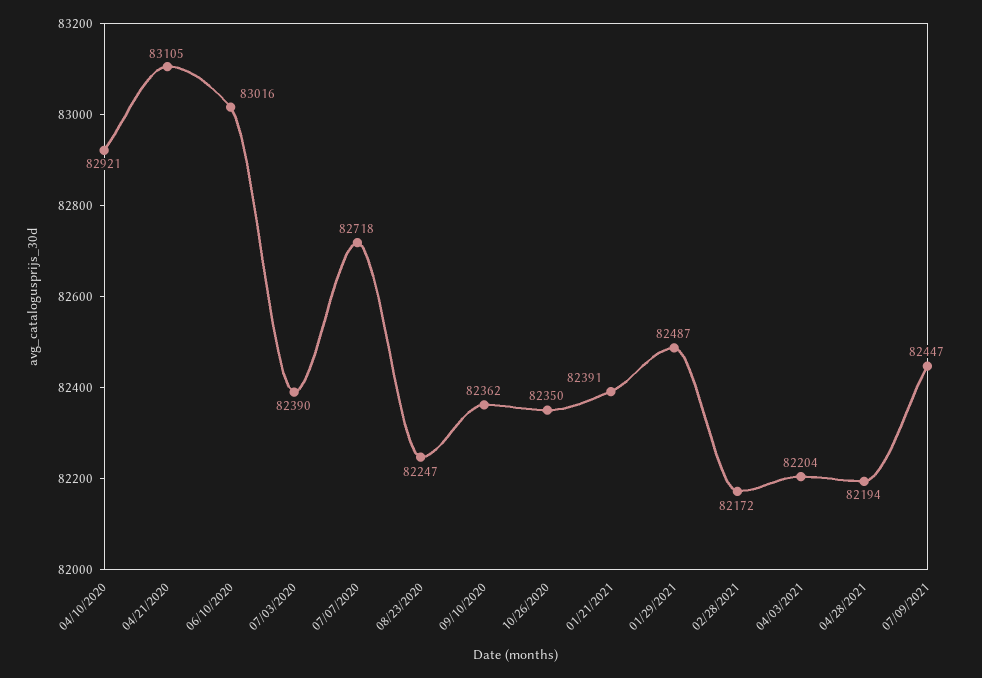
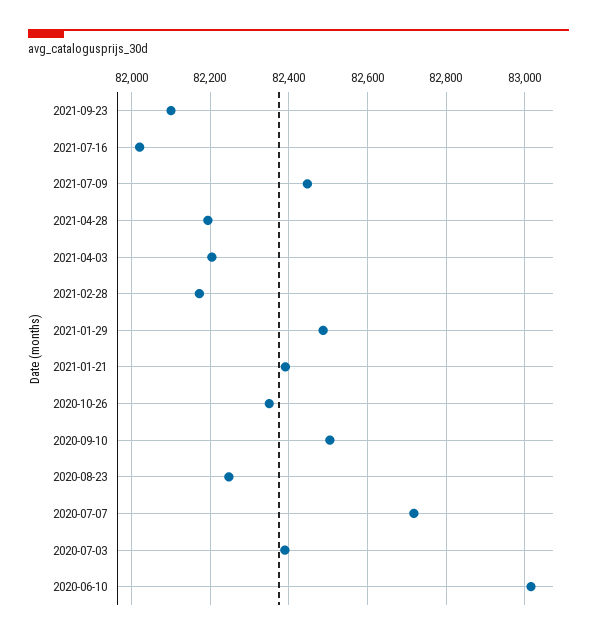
04/10/2020: 82921 -> none
04/21/2020: 83105 -> none
09/10/2020: 82362 -> 82500
2021-09-23: none -> 82100
2021-07-16: none -> 82020

